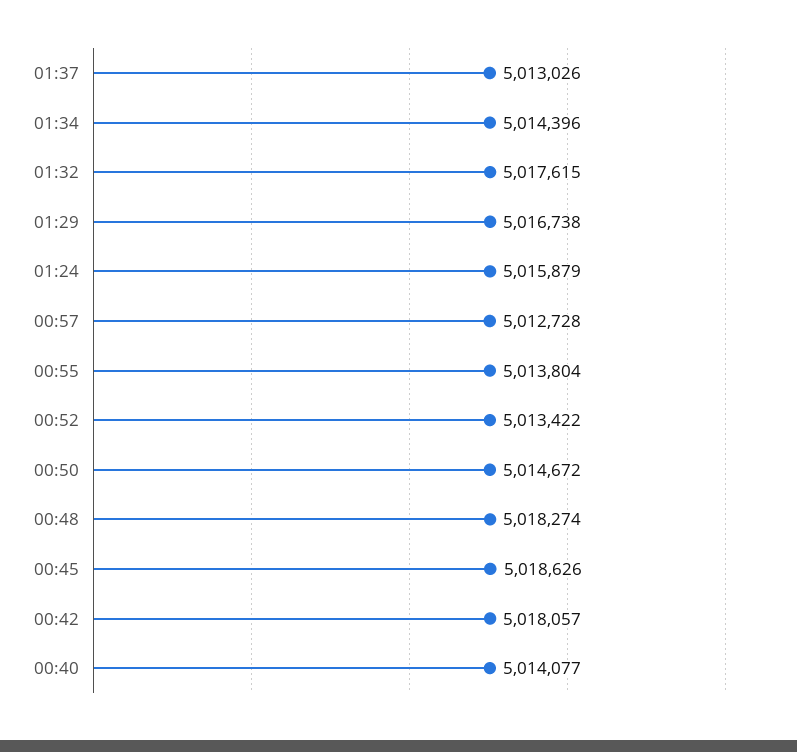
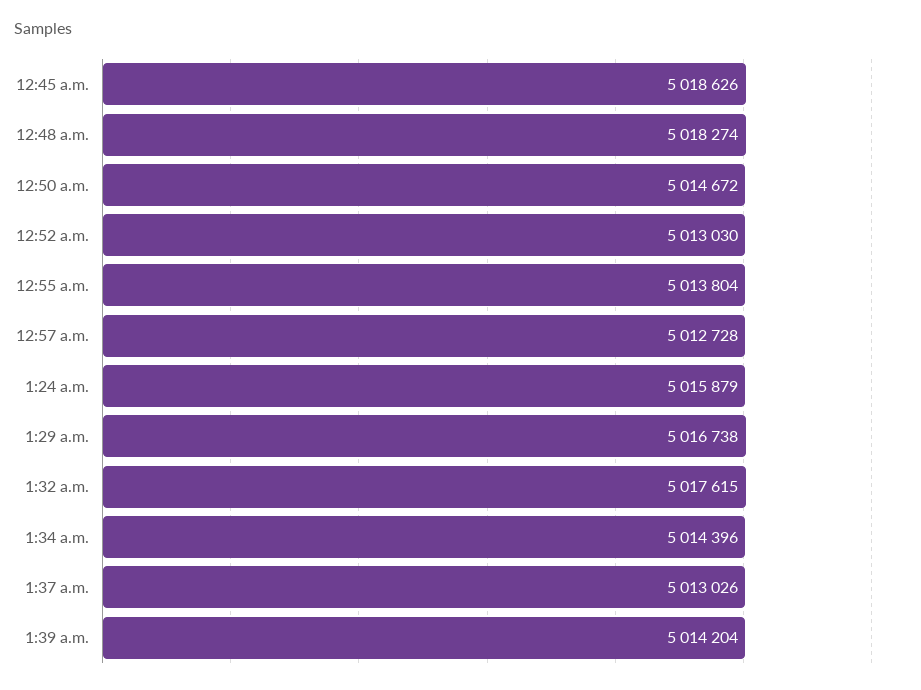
00:52: 5013422 -> 5013030
00:42: 5018057 -> none
00:40: 5014077 -> none
1:39 a.m.: none -> 5014204

